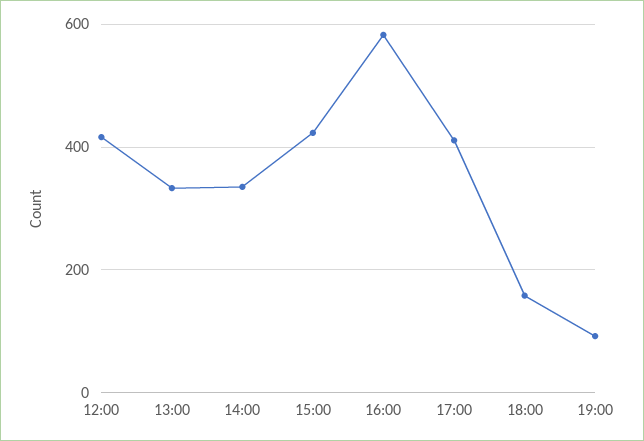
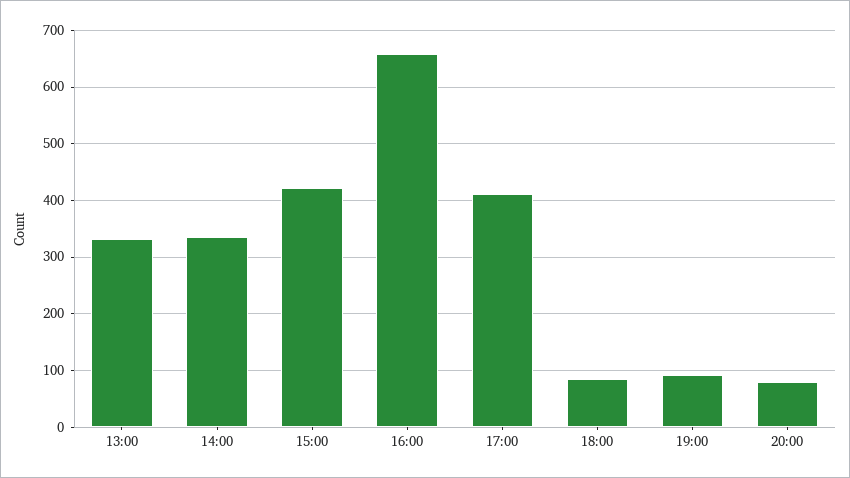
12:00: 420 -> none
16:00: 580 -> 660
18:00: 160 -> 80
20:00: none -> 80

